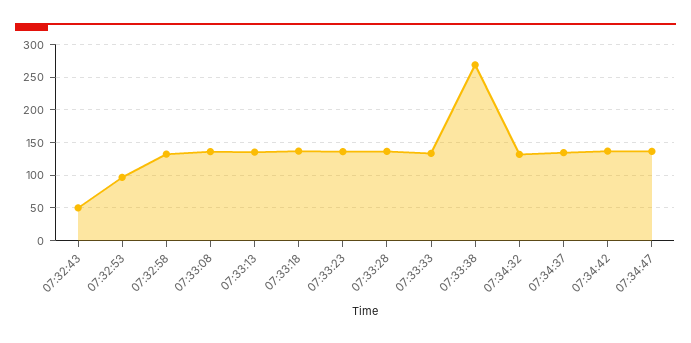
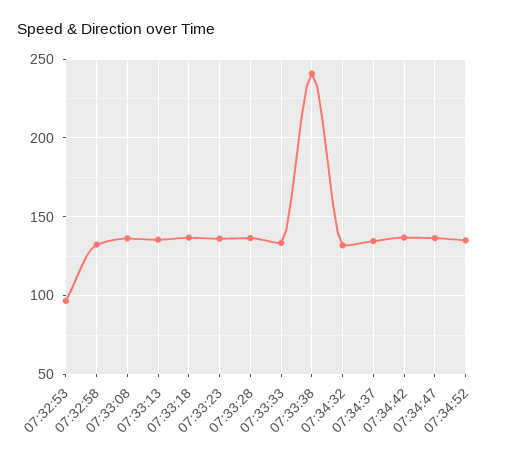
07:32:43: 50 -> none
07:33:38: 270 -> 240
07:34:52: none -> 135

